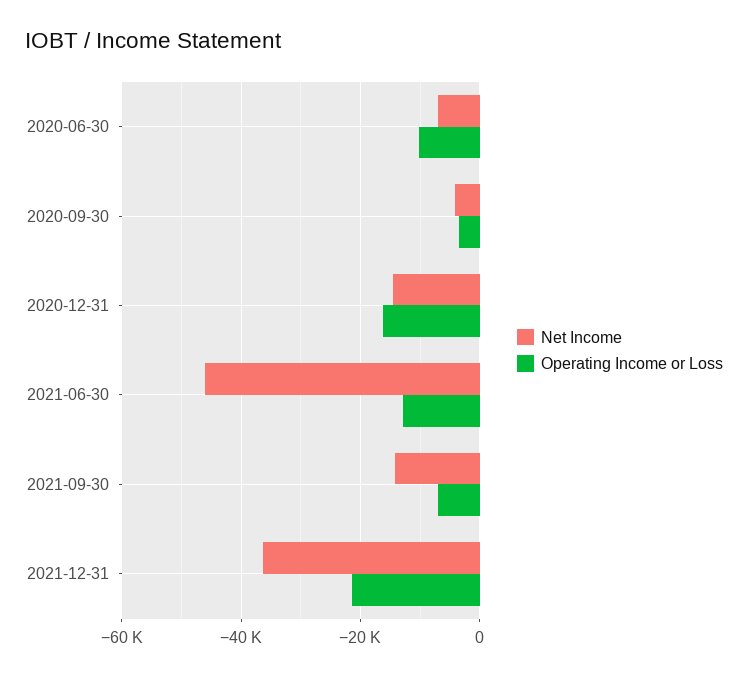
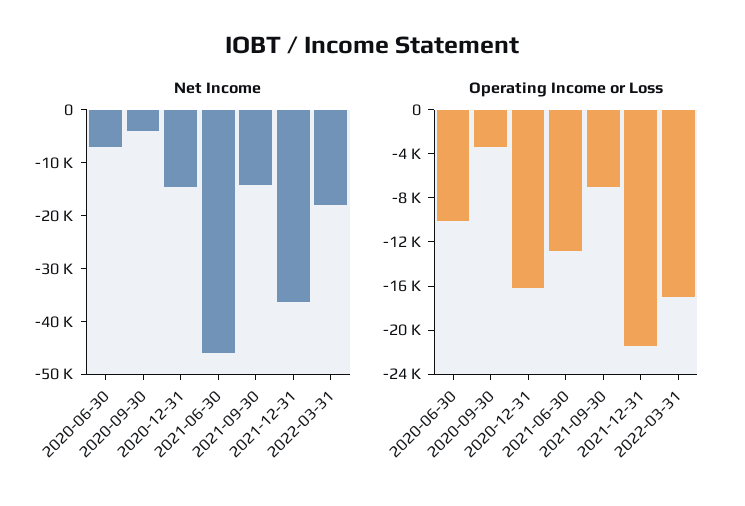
Net Income, 2022-03-31: none -> -18000
Operating Income or Loss, 2022-03-31: none -> -17000

